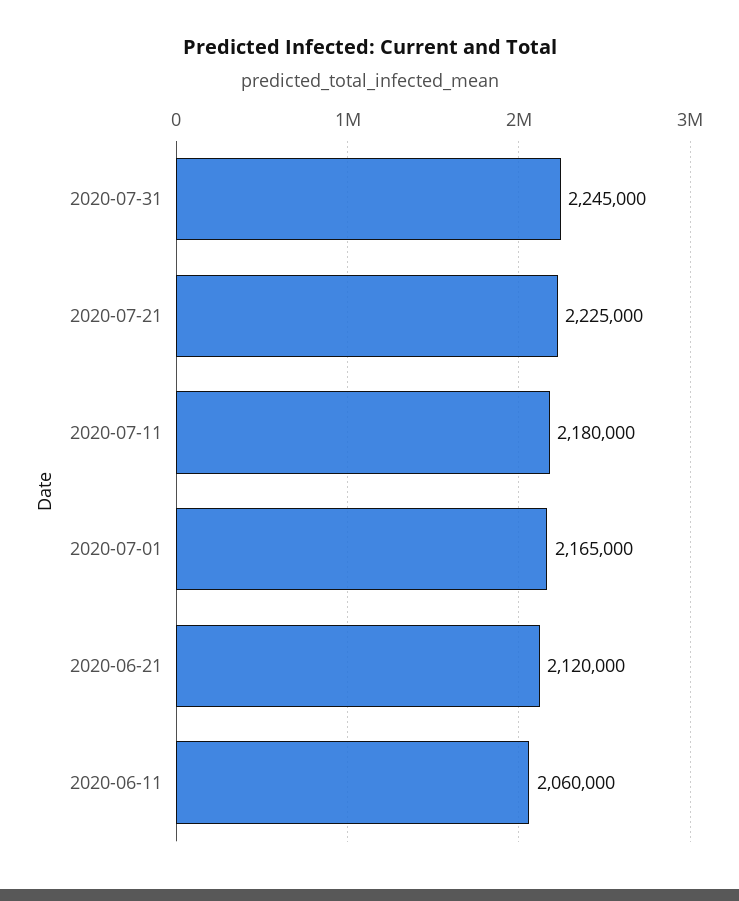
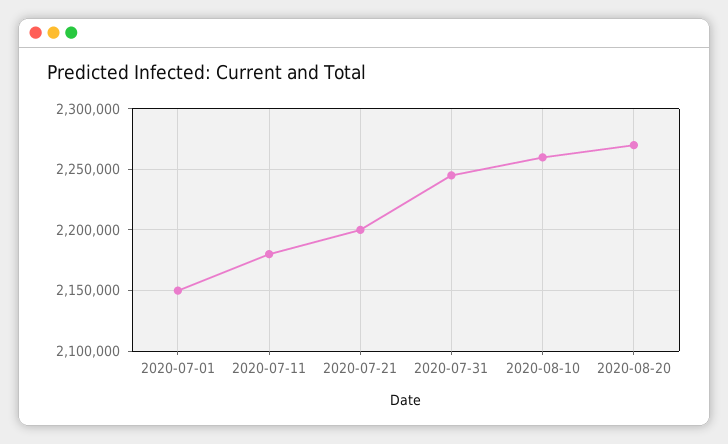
2020-07-21: 2225000 -> 2200000
2020-07-01: 2165000 -> 2150000
2020-06-21: 2120000 -> none
2020-06-11: 2060000 -> none
2020-08-10: none -> 2260000
2020-08-20: none -> 2270000

